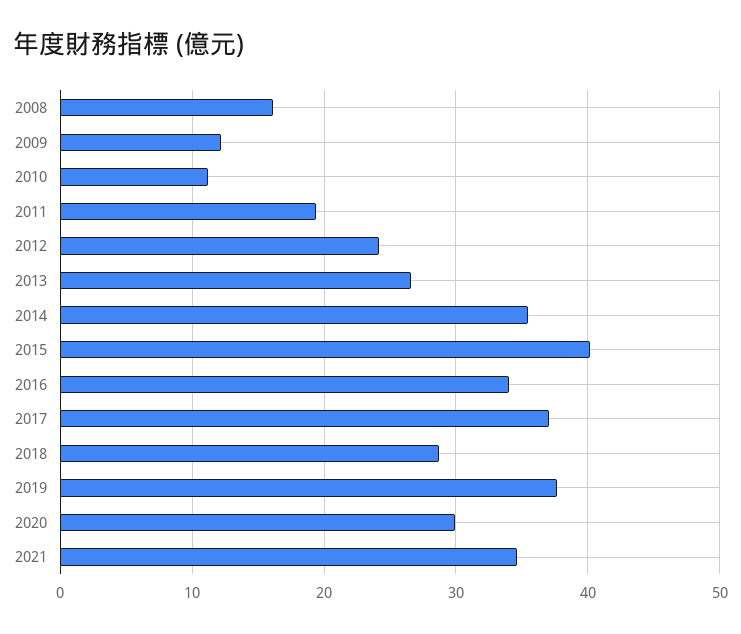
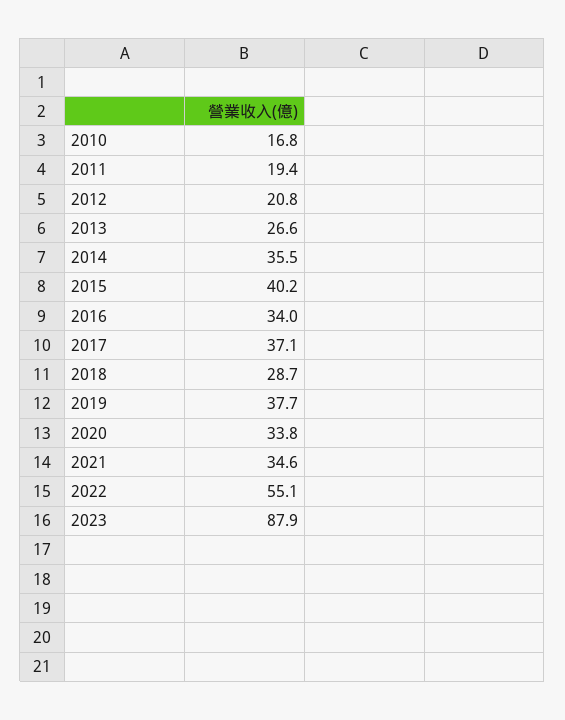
2008: 16 -> none
2009: 12 -> none
2010: 11 -> 16.8
2012: 24 -> 20.8
2020: 30 -> 33.8
2022: none -> 55.1
2023: none -> 87.9

